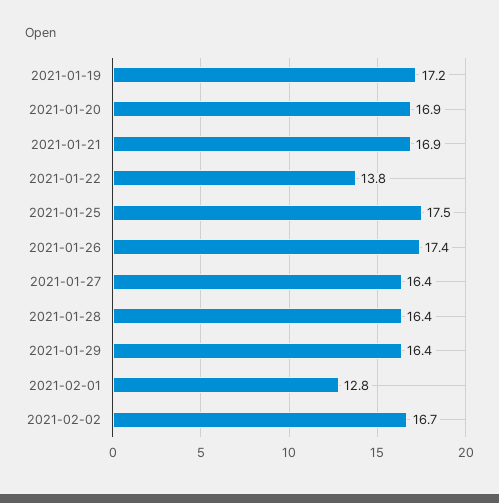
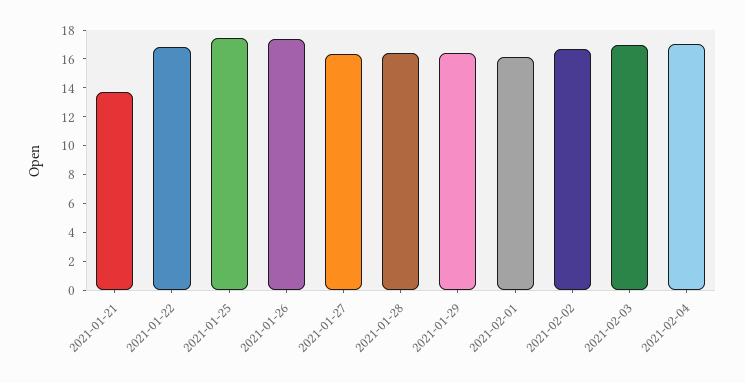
2021-01-19: 17.2 -> none
2021-01-20: 16.9 -> none
2021-01-21: 16.9 -> 14
2021-01-22: 13.8 -> 17
2021-02-01: 12.8 -> 16
2021-02-03: none -> 17
2021-02-04: none -> 17

